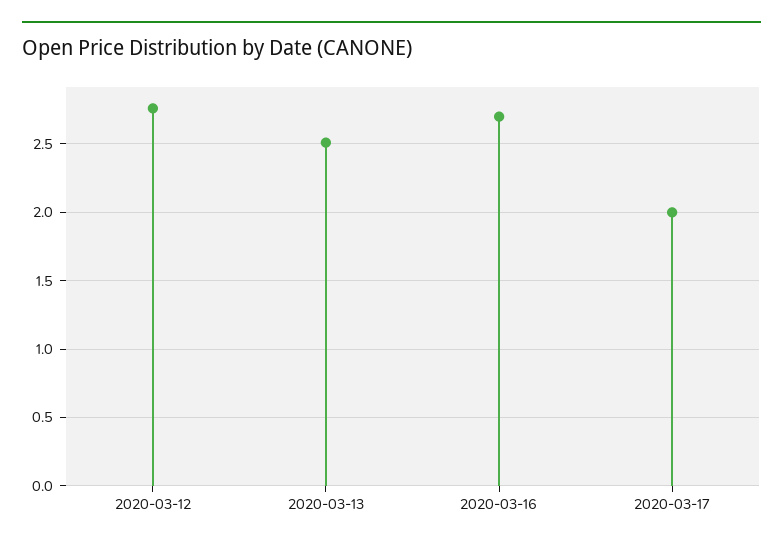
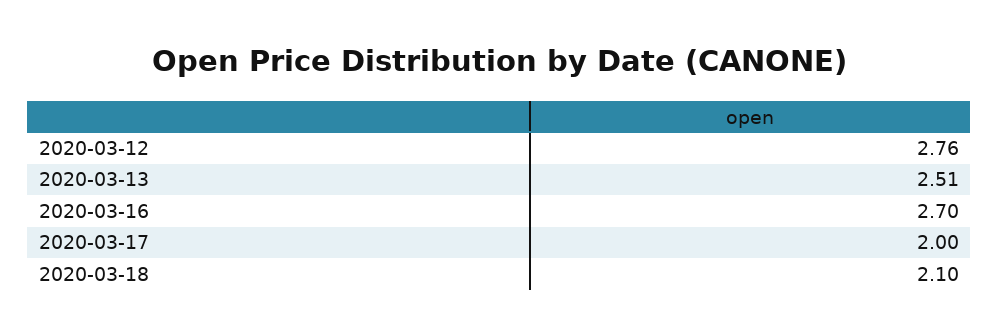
2020-03-18: none -> 2.1

